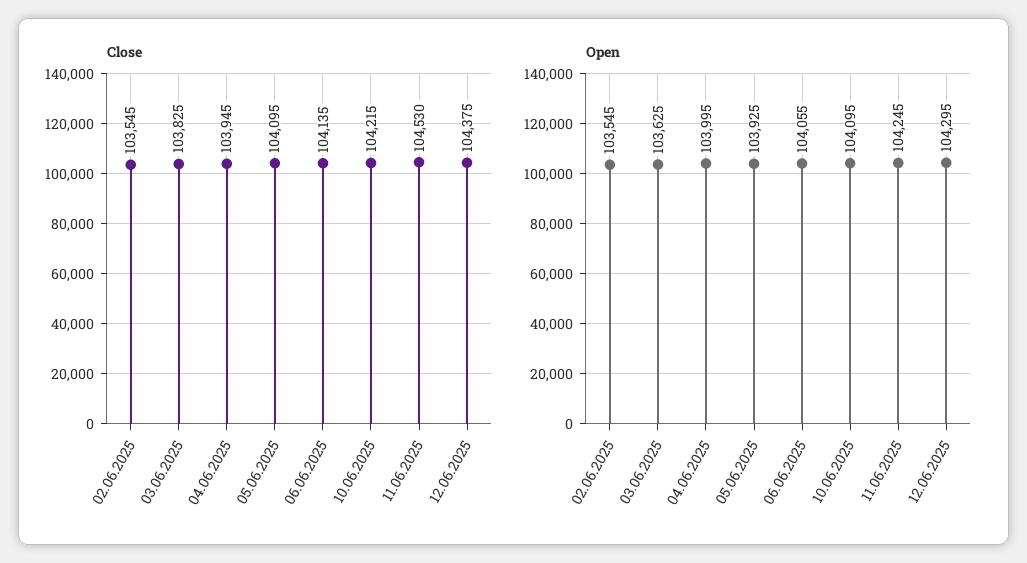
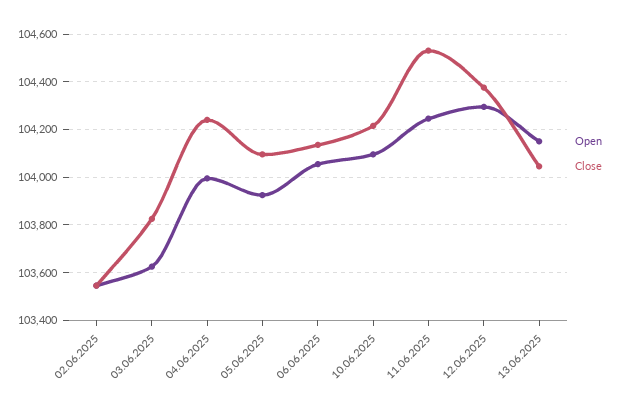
Close, 04.06.2025: 103945 -> 104250
Open, 13.06.2025: none -> 104150
Close, 13.06.2025: none -> 104050

